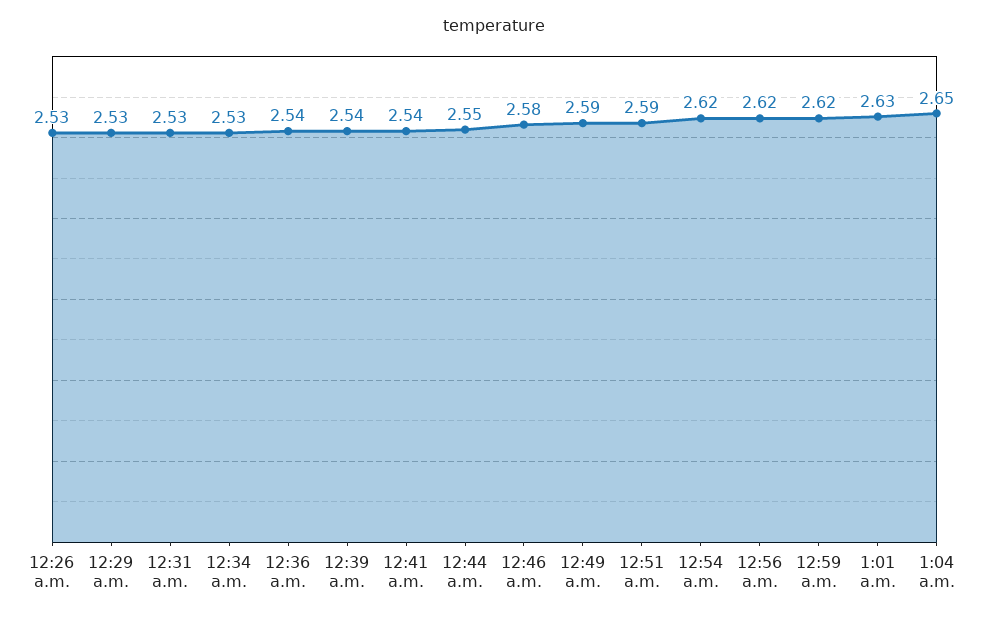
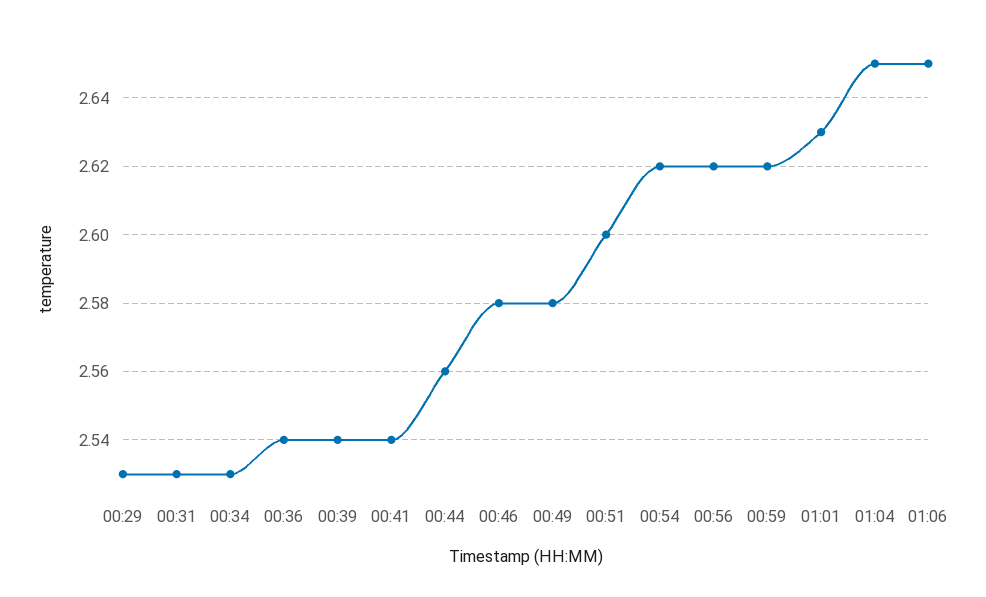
12:26 a.m.: 2.53 -> none
12:44 a.m.: 2.55 -> 2.56
12:49 a.m.: 2.59 -> 2.58
12:51 a.m.: 2.59 -> 2.6
01:06: none -> 2.65

